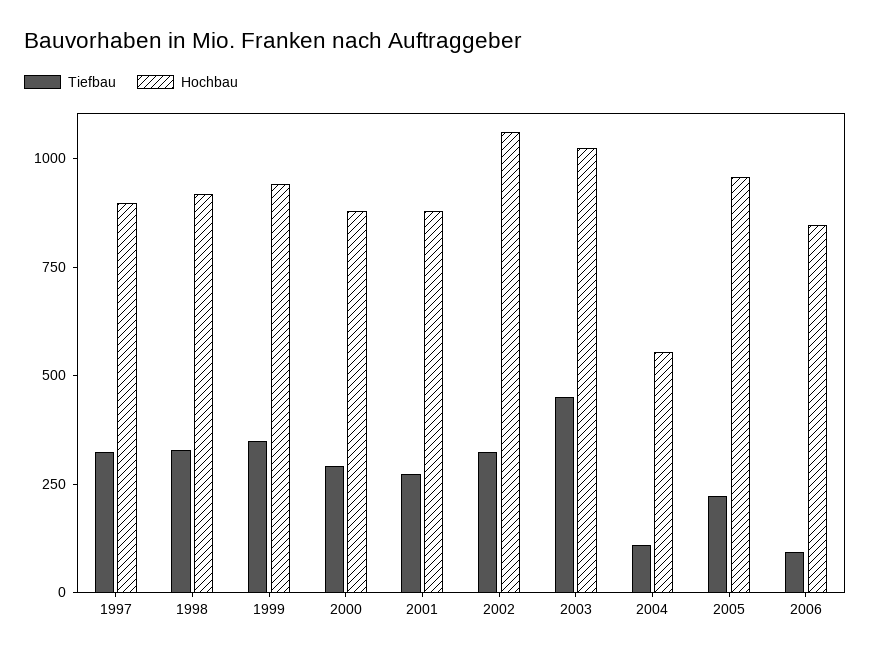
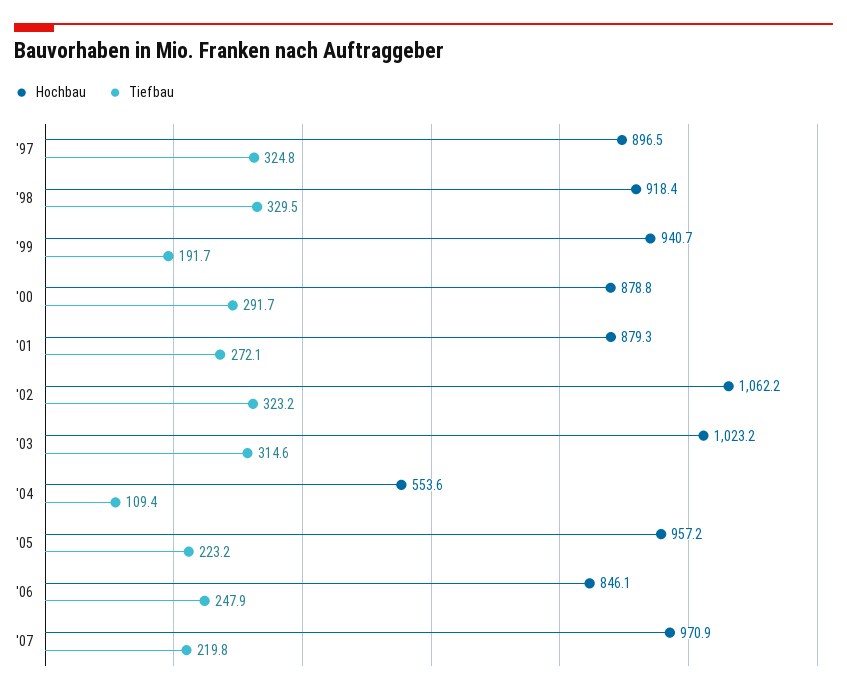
Tiefbau, 1999: 350 -> 191.7
Tiefbau, 2003: 450 -> 314.6
Tiefbau, 2006: 100 -> 247.9
Hochbau, '07: none -> 970.9
Tiefbau, '07: none -> 219.8

